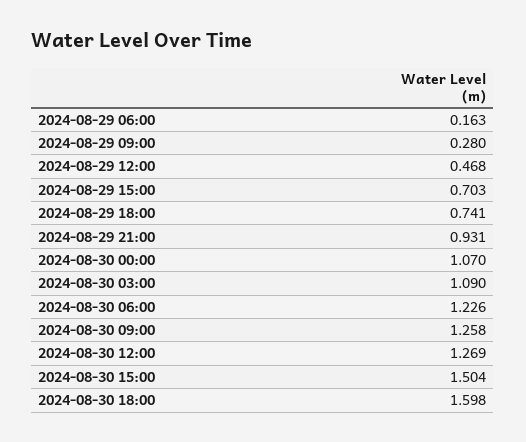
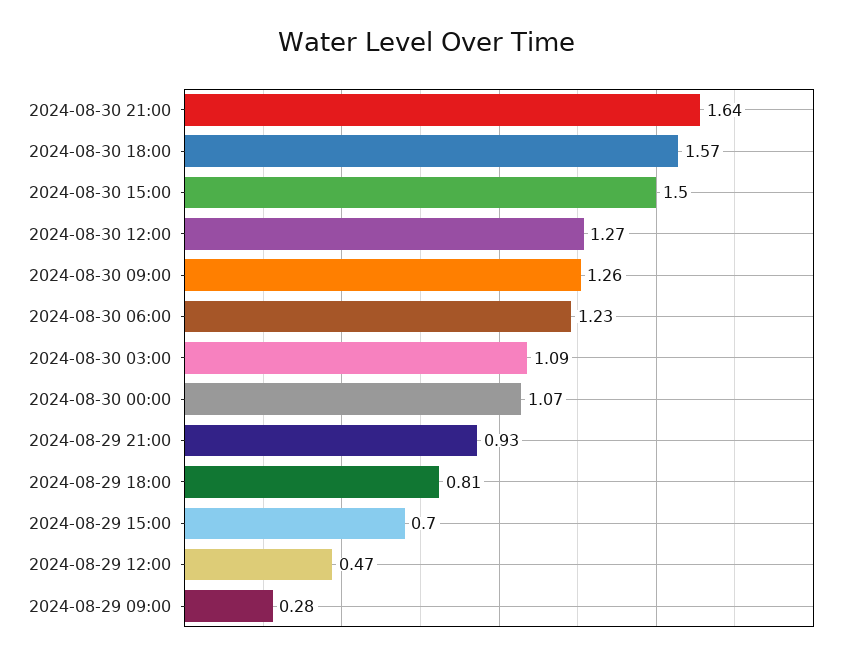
2024-08-29 06:00: 0.163 -> none
2024-08-29 18:00: 0.741 -> 0.81
2024-08-30 18:00: 1.598 -> 1.57
2024-08-30 21:00: none -> 1.64

